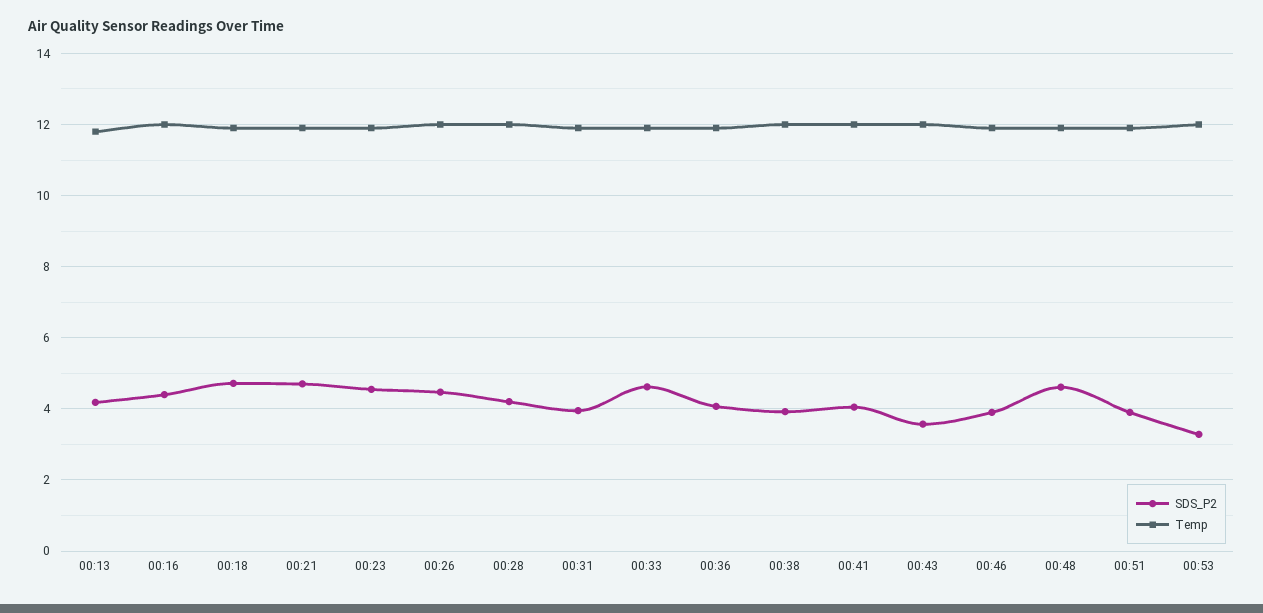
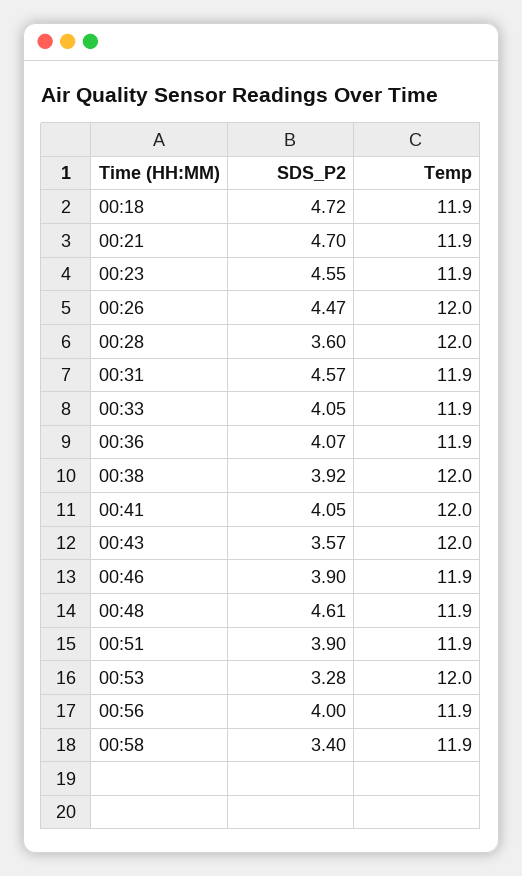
SDS_P2, 00:13: 4.2 -> none
Temp, 00:13: 11.8 -> none
SDS_P2, 00:16: 4.4 -> none
Temp, 00:16: 12 -> none
SDS_P2, 00:28: 4.2 -> 3.6
SDS_P2, 00:31: 4 -> 4.57
SDS_P2, 00:33: 4.6 -> 4.05
SDS_P2, 00:56: none -> 4
Temp, 00:56: none -> 11.9
SDS_P2, 00:58: none -> 3.4
Temp, 00:58: none -> 11.9

